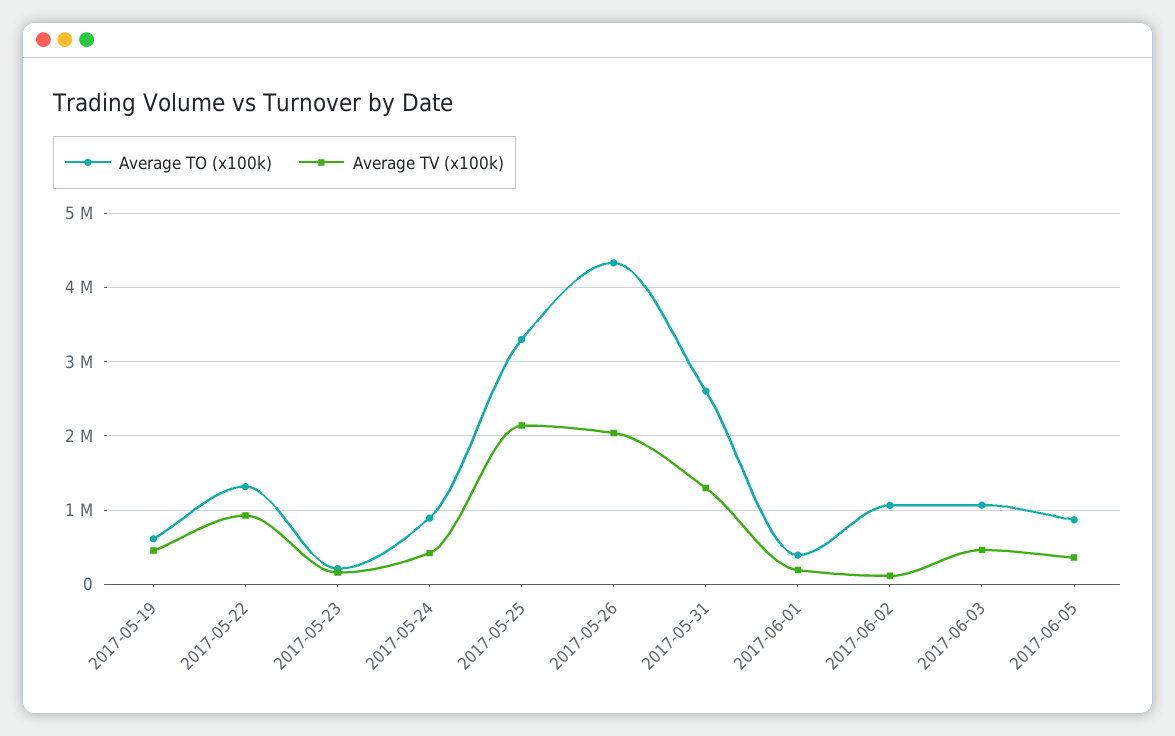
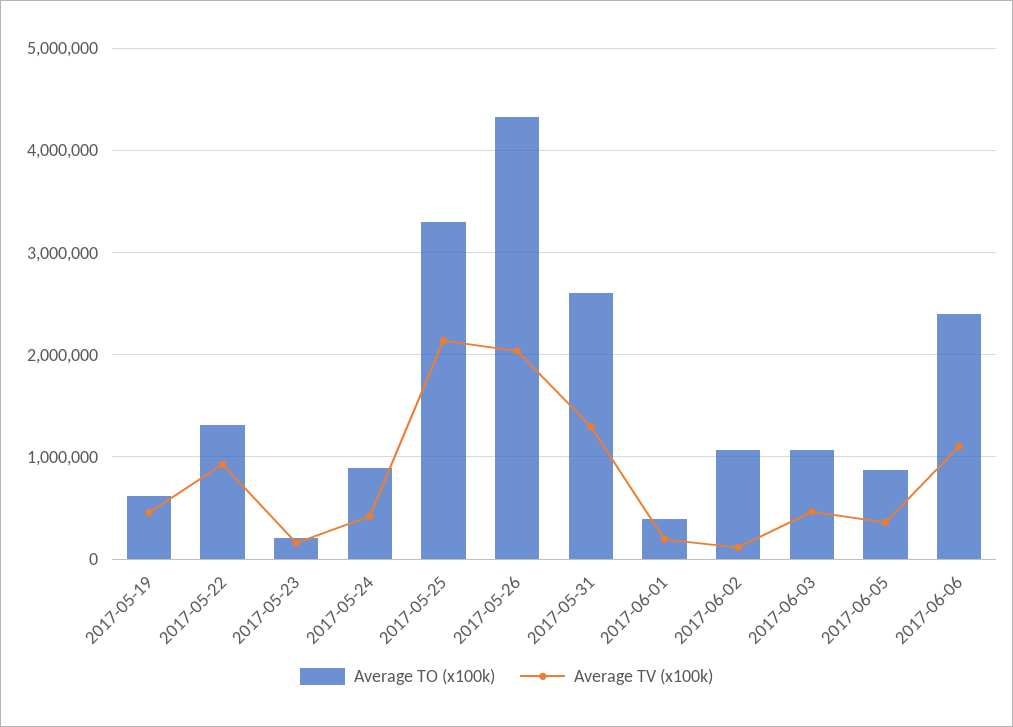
Average TO (x100k), 2017-06-06: none -> 2400000
Average TV (x100k), 2017-06-06: none -> 1100000

